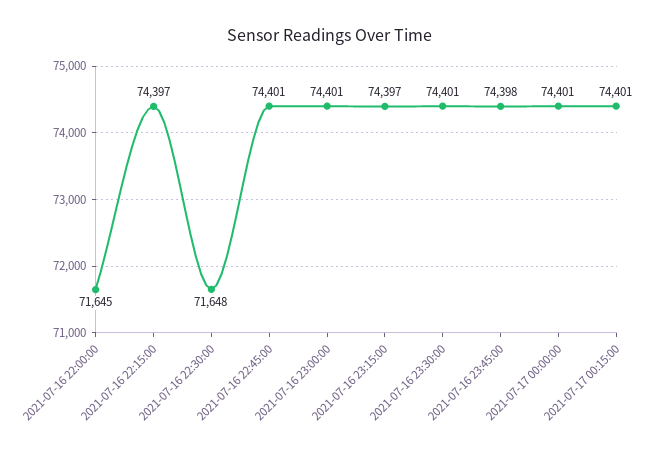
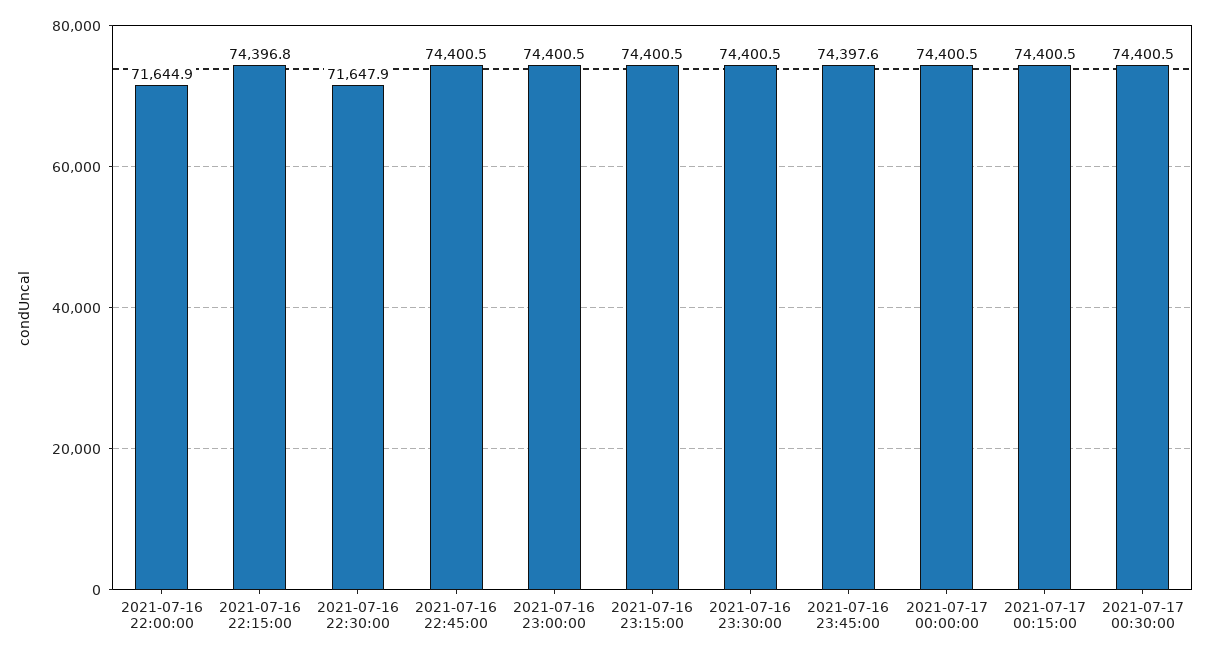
2021-07-16 23:15:00: 74397 -> 74400.5
2021-07-17 00:30:00: none -> 74400.5

